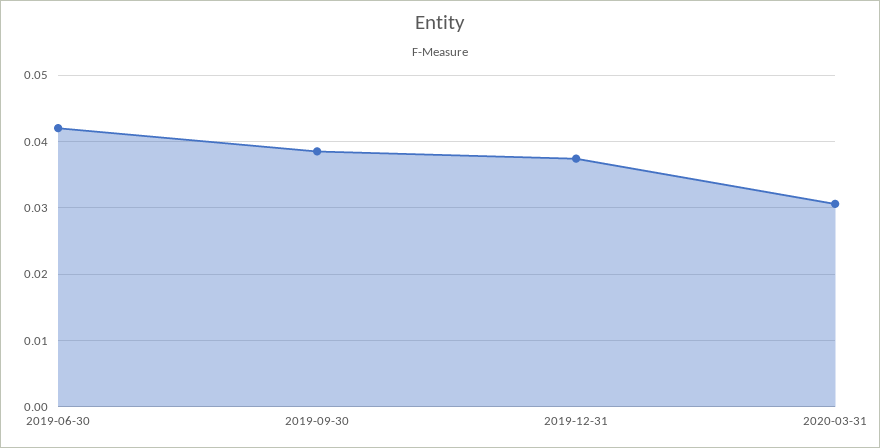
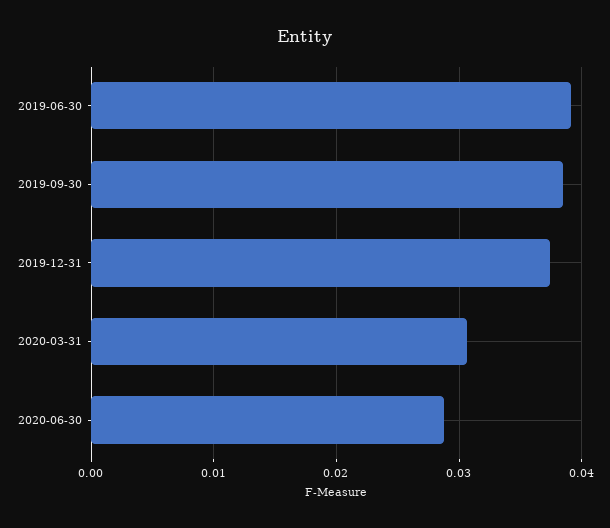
2019-06-30: 0.042 -> 0.039
2020-06-30: none -> 0.029

